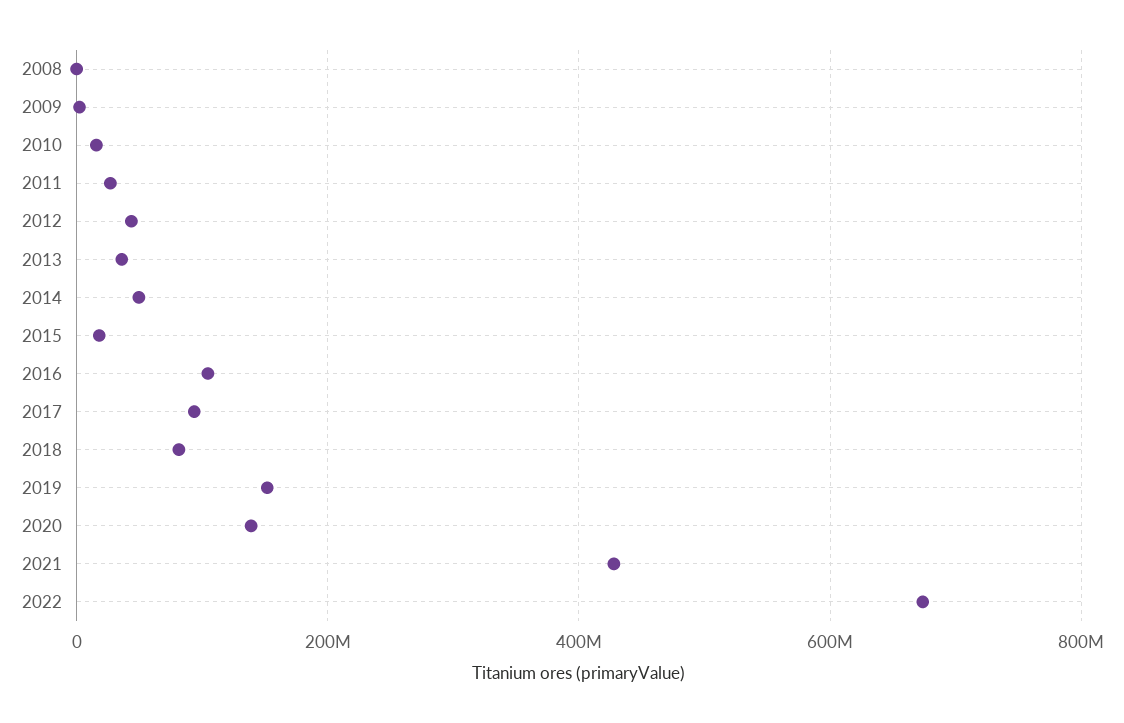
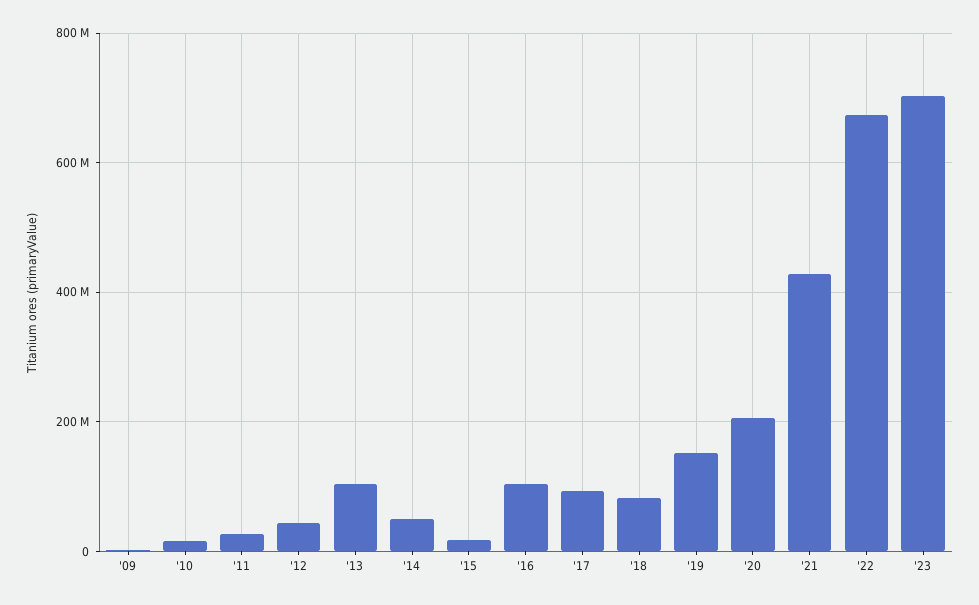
2008: 0 -> none
2013: 40000000 -> 100000000
2020: 140000000 -> 200000000
'23: none -> 700000000

